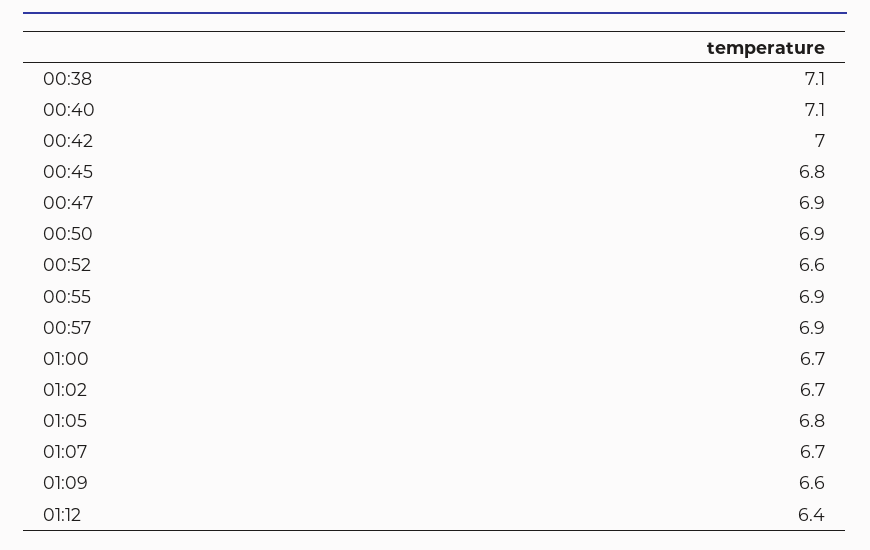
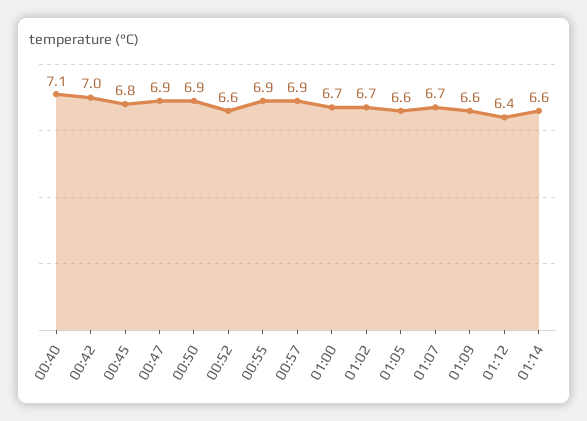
00:38: 7.1 -> none
01:05: 6.8 -> 6.6
01:14: none -> 6.6

